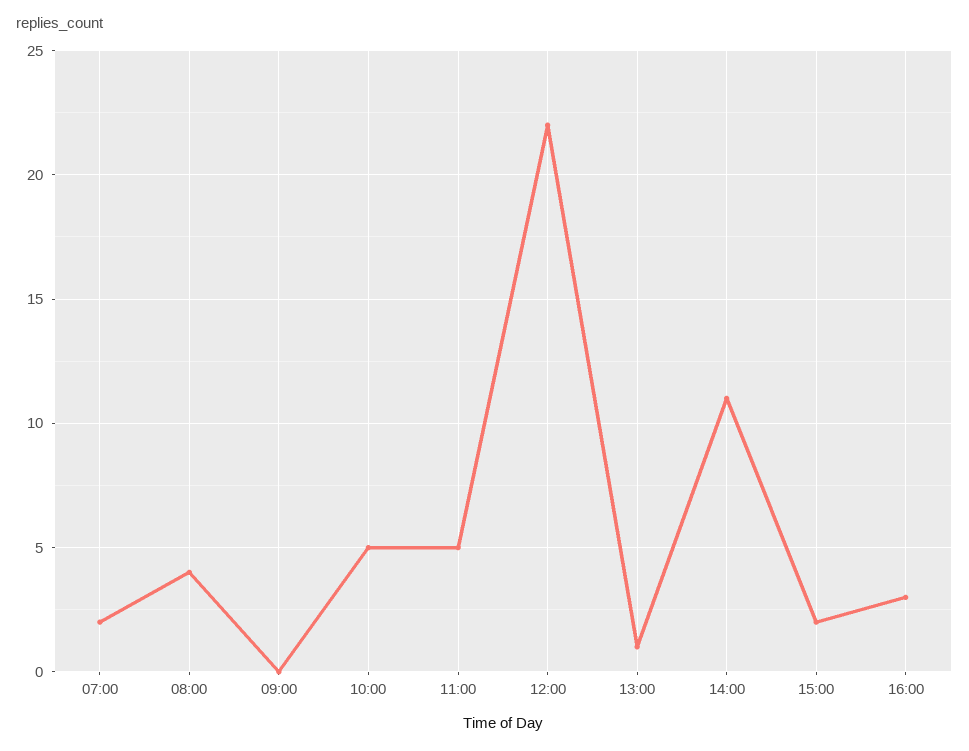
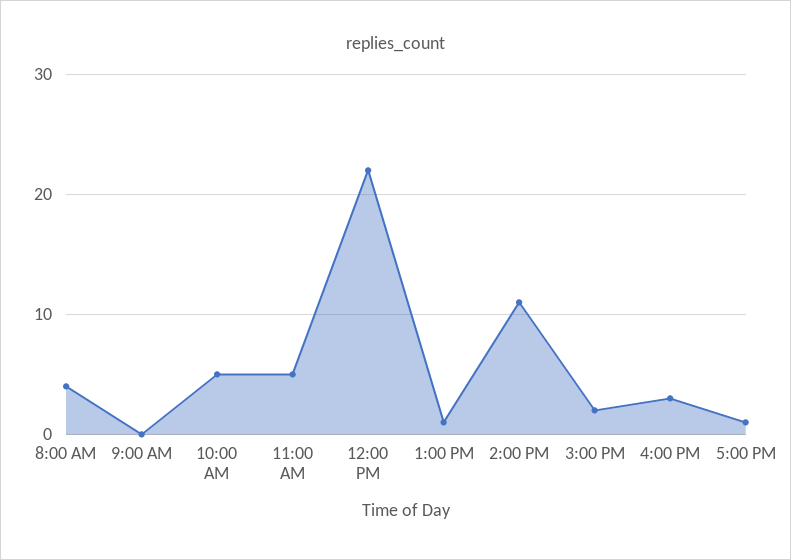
07:00: 2 -> none
5:00 PM: none -> 1

